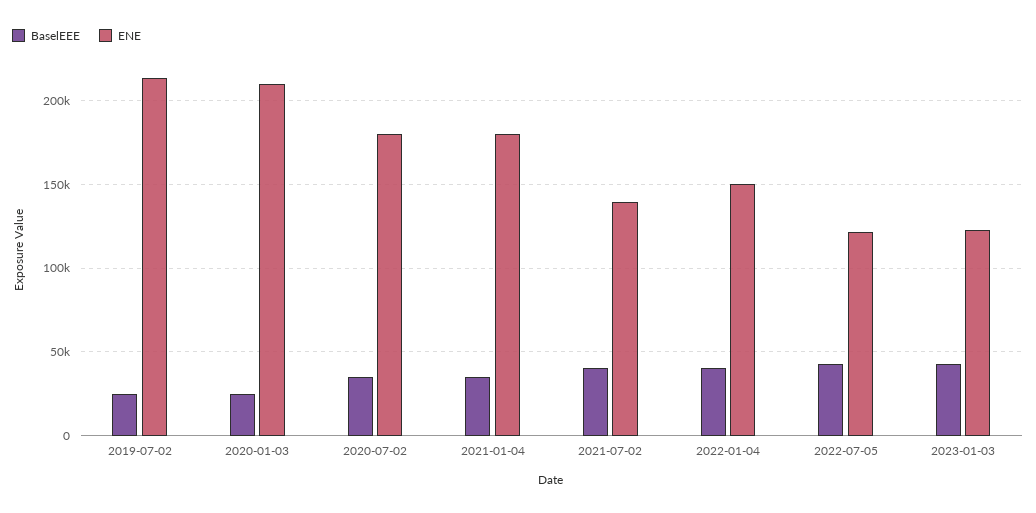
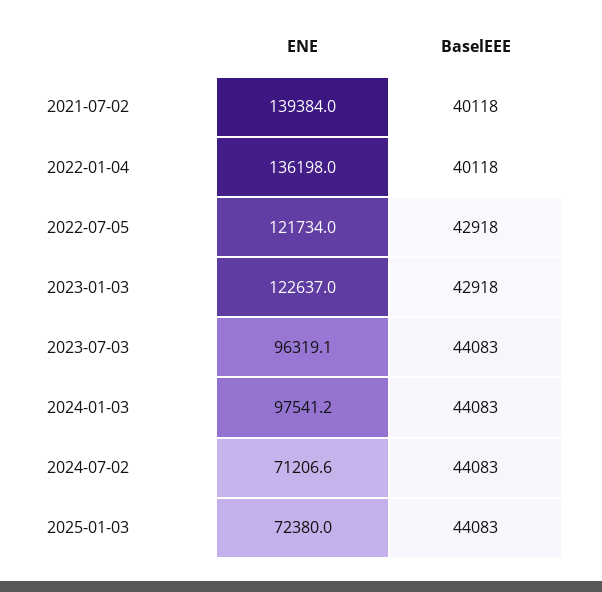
BaselEEE, 2019-07-02: 25000 -> none
ENE, 2019-07-02: 215000 -> none
BaselEEE, 2020-01-03: 25000 -> none
ENE, 2020-01-03: 210000 -> none
BaselEEE, 2020-07-02: 35000 -> none
ENE, 2020-07-02: 180000 -> none
BaselEEE, 2021-01-04: 35000 -> none
ENE, 2021-01-04: 180000 -> none
ENE, 2022-01-04: 150000 -> 136198
ENE, 2023-07-03: none -> 96319.1
BaselEEE, 2023-07-03: none -> 44083
ENE, 2024-01-03: none -> 97541.2
BaselEEE, 2024-01-03: none -> 44083
ENE, 2024-07-02: none -> 71206.6
BaselEEE, 2024-07-02: none -> 44083
ENE, 2025-01-03: none -> 72380
BaselEEE, 2025-01-03: none -> 44083

